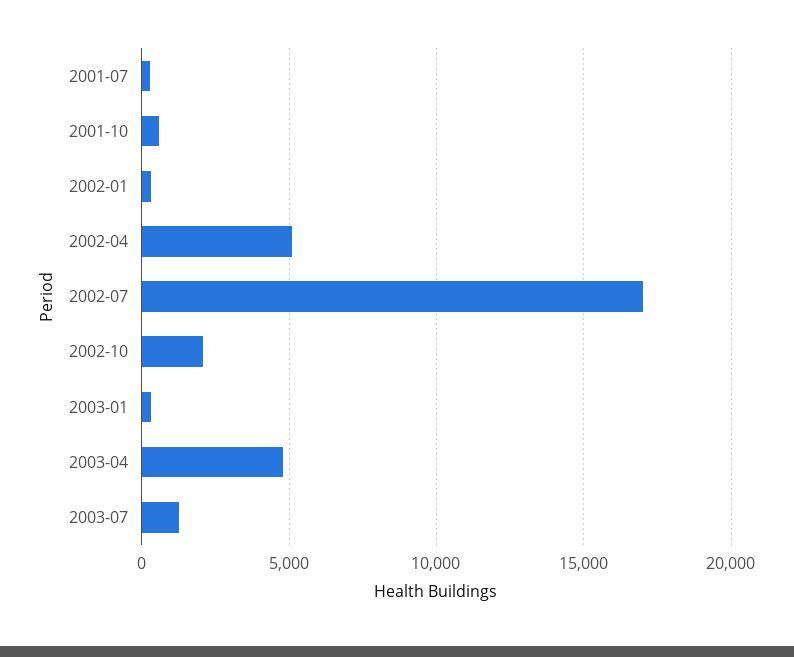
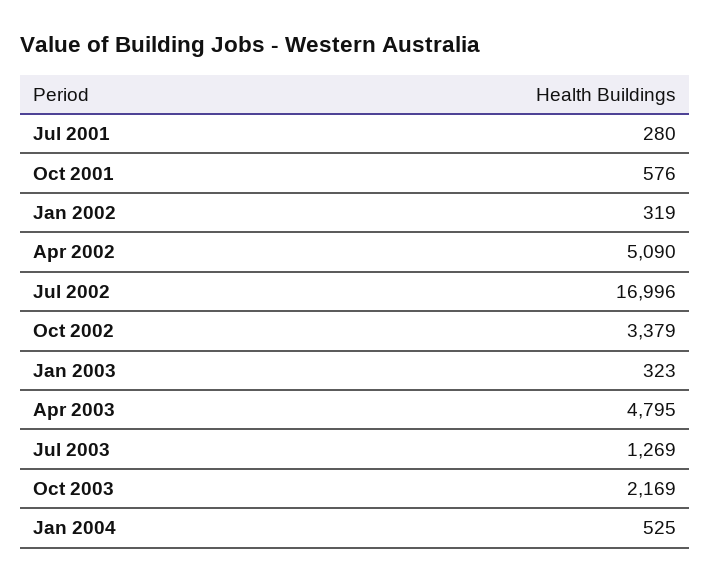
2002-10: 2000 -> 3379
Oct 2003: none -> 2169
Jan 2004: none -> 525

